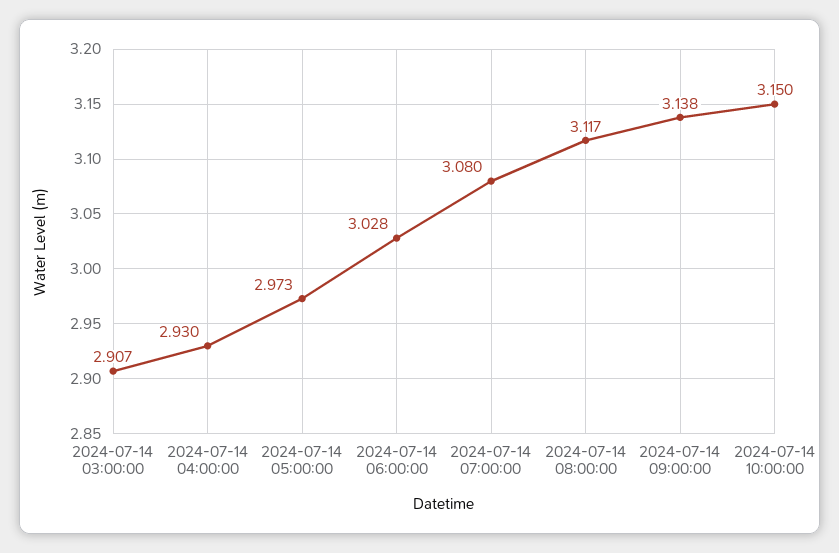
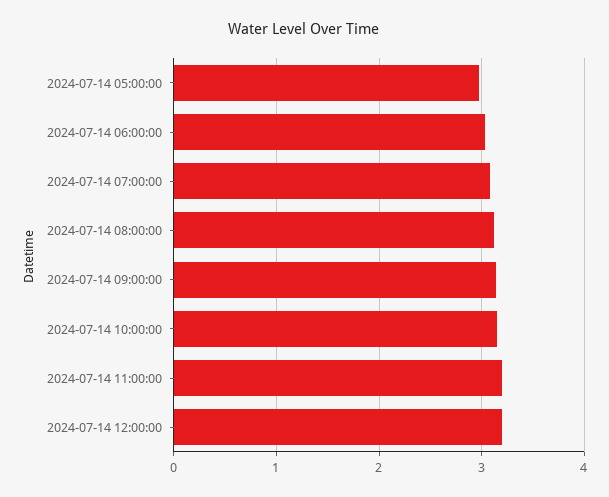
2024-07-14 03:00:00: 2.907 -> none
2024-07-14 04:00:00: 2.93 -> none
2024-07-14 11:00:00: none -> 3.2
2024-07-14 12:00:00: none -> 3.2

